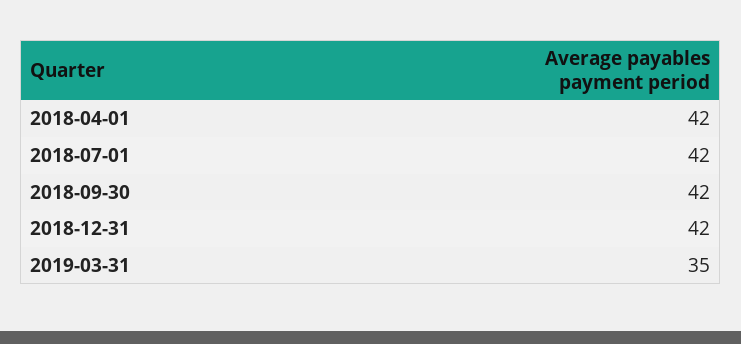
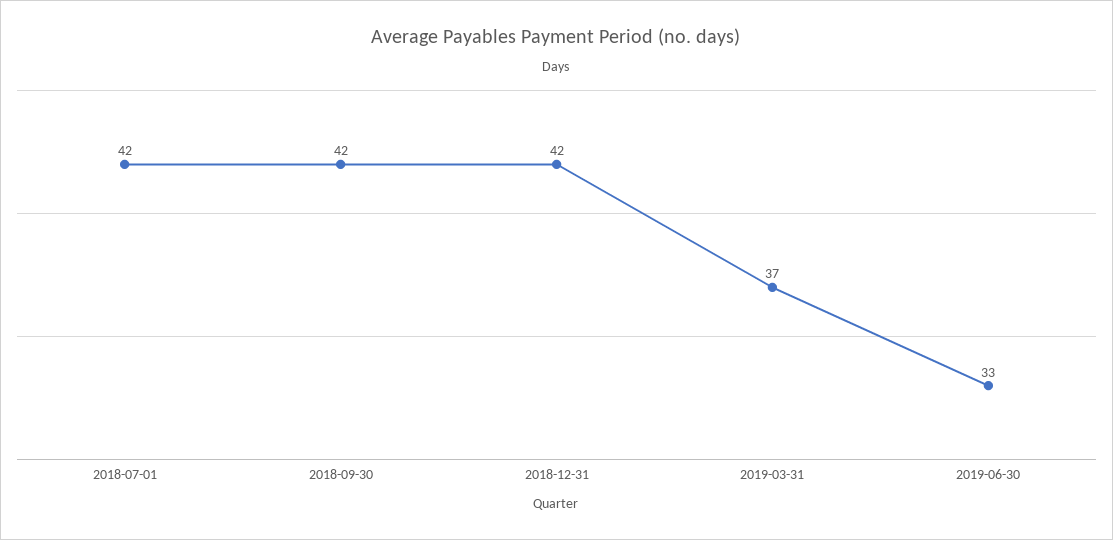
2018-04-01: 42 -> none
2019-03-31: 35 -> 37
2019-06-30: none -> 33

